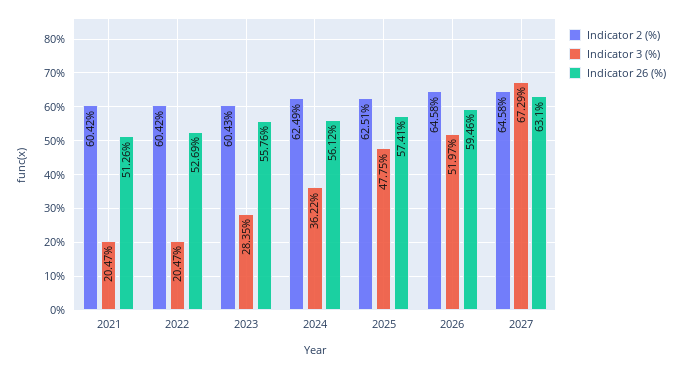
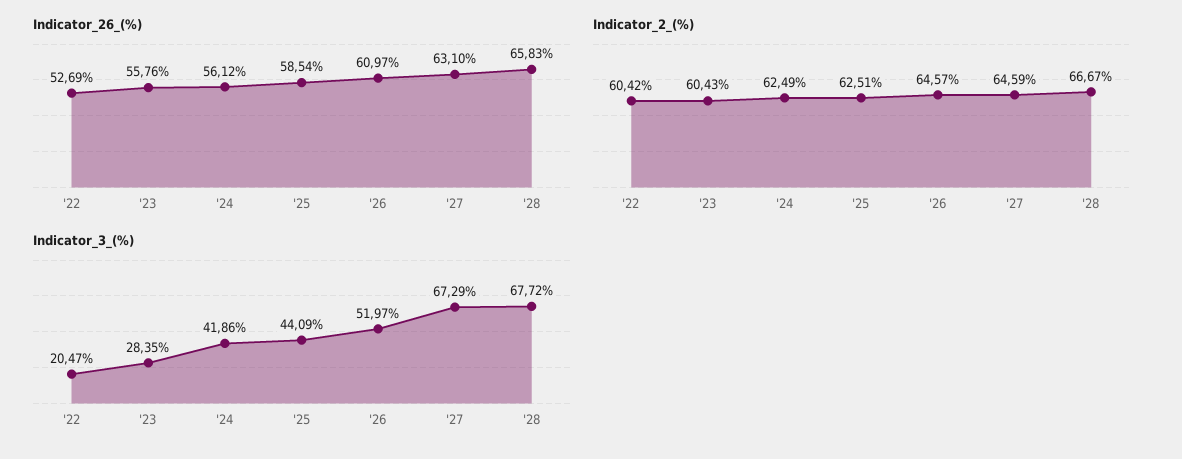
Indicator 2 (%), 2021: 60.42 -> none
Indicator 3 (%), 2021: 20.47 -> none
Indicator 26 (%), 2021: 51.26 -> none
Indicator 3 (%), 2024: 36.22 -> 41.86
Indicator 3 (%), 2025: 47.75 -> 44.09
Indicator 26 (%), 2025: 57.41 -> 58.54
Indicator 2 (%), 2026: 64.58 -> 64.57
Indicator 26 (%), 2026: 59.46 -> 60.97
Indicator 2 (%), 2027: 64.58 -> 64.59
Indicator 26 (%), '28: none -> 65.83
Indicator 2 (%), '28: none -> 66.67
Indicator 3 (%), '28: none -> 67.72

